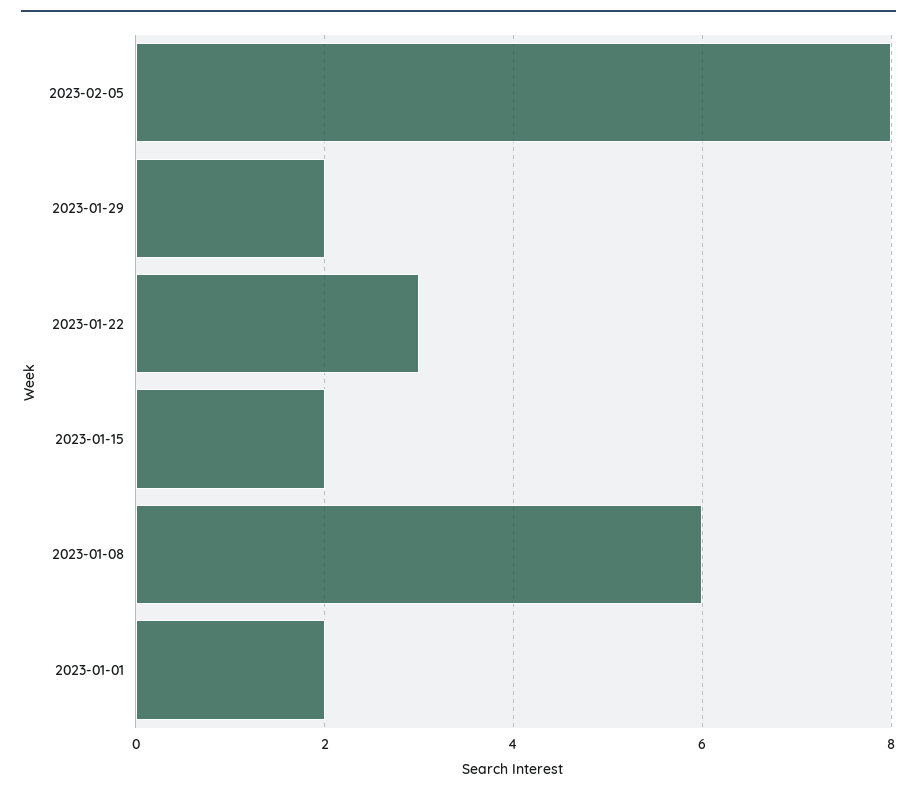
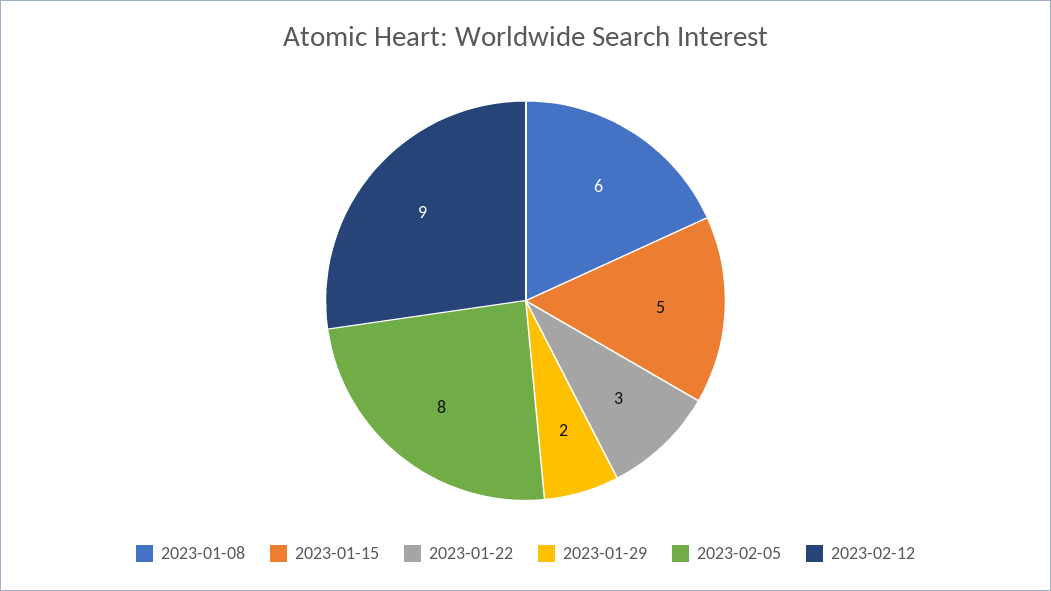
2023-01-15: 2 -> 5
2023-01-01: 2 -> none
2023-02-12: none -> 9

